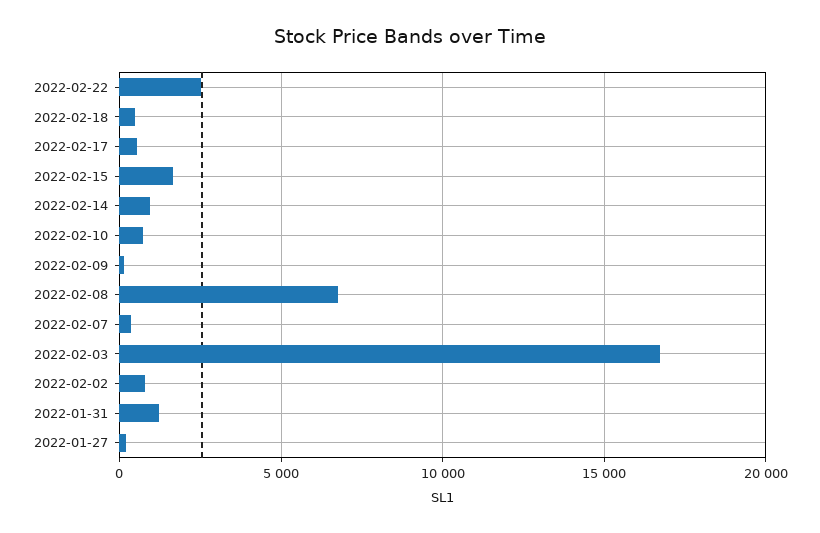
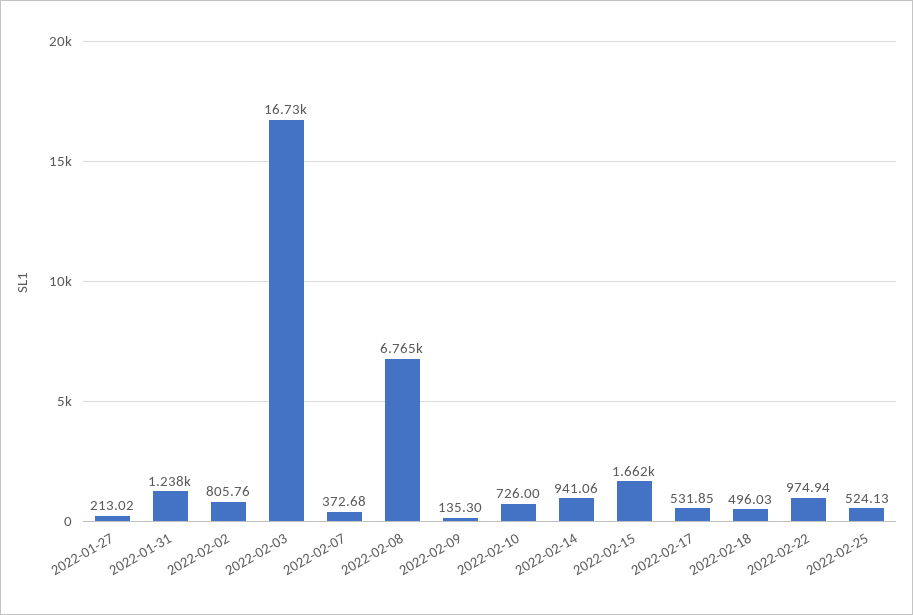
2022-02-22: 2500 -> 974.94
2022-02-25: none -> 524.13

